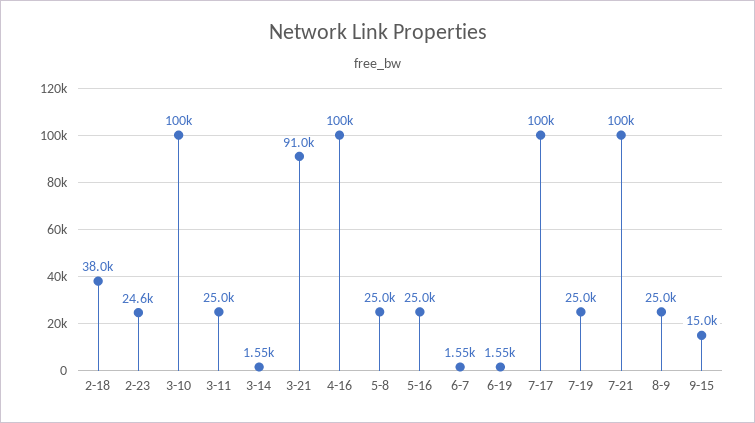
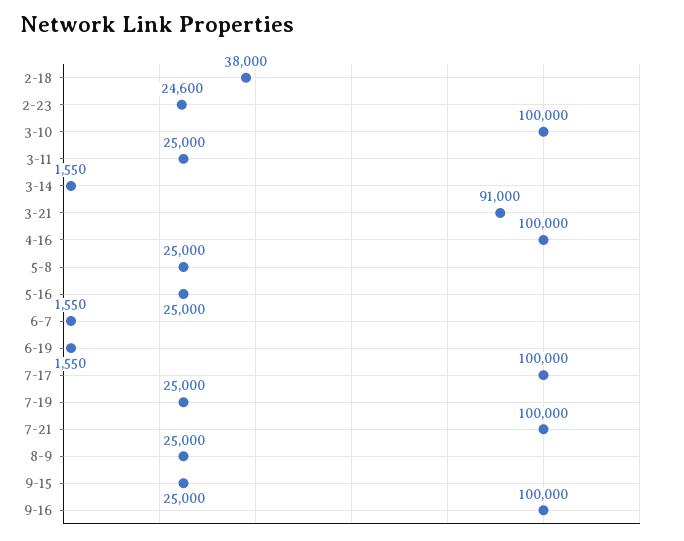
9-15: 15000 -> 25000
9-16: none -> 100000

